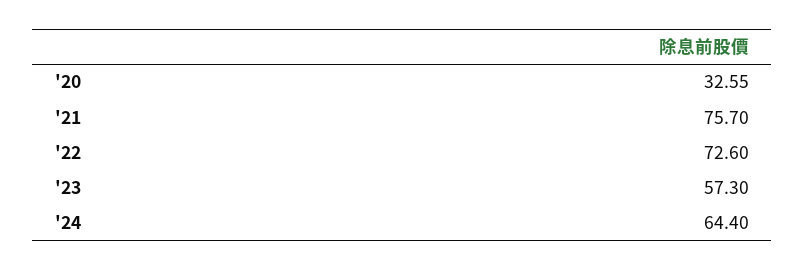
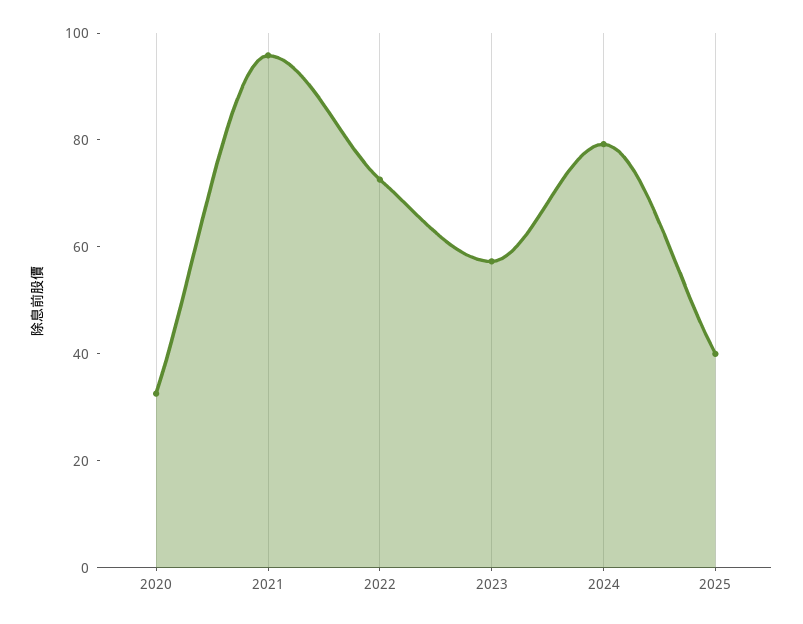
'21: 75.7 -> 95
'24: 64.4 -> 80
2025: none -> 40

